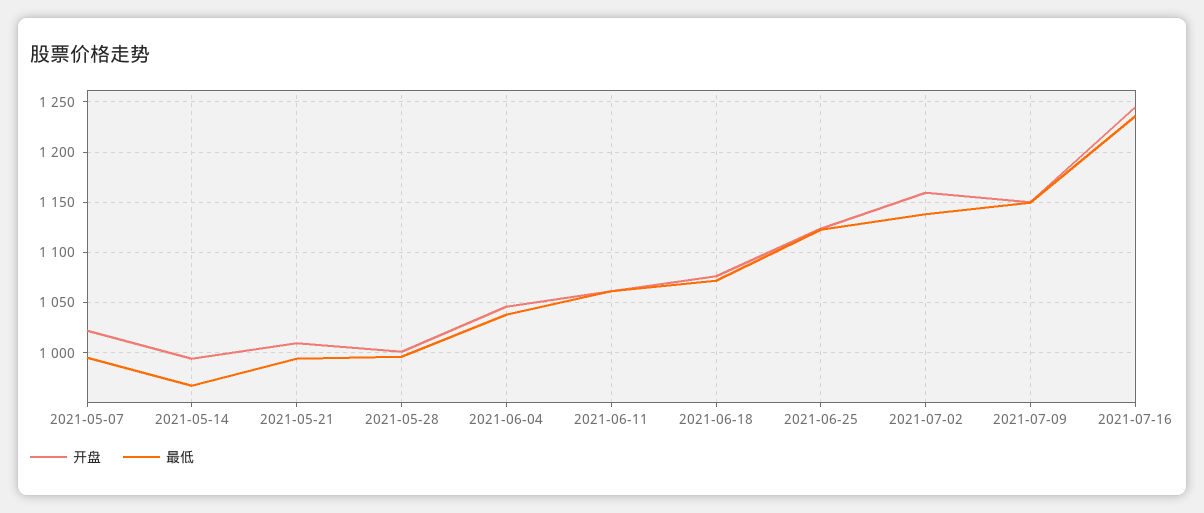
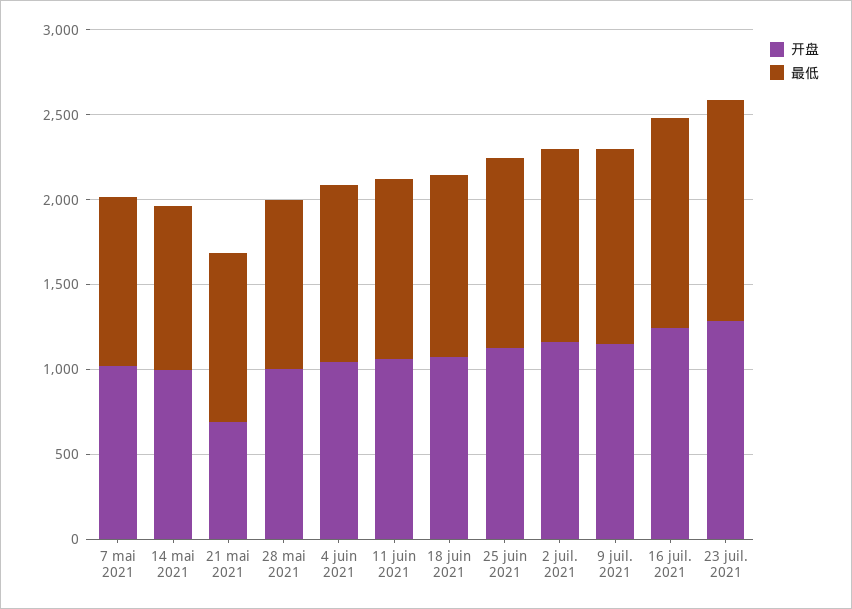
开盘, 2021-05-21: 1010 -> 700
开盘, 23 juil. 2021: none -> 1300
最低, 23 juil. 2021: none -> 1300

